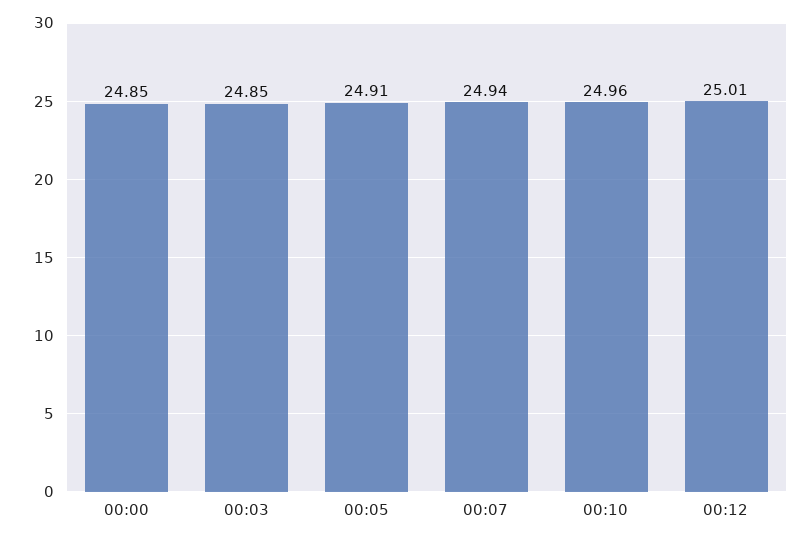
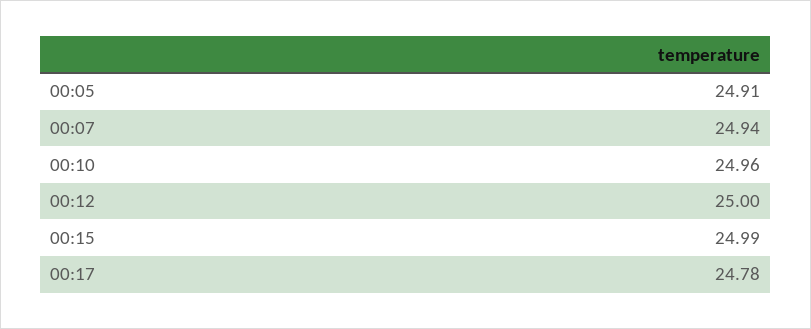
00:00: 24.85 -> none
00:03: 24.85 -> none
00:12: 25.01 -> 25
00:15: none -> 24.99
00:17: none -> 24.78

